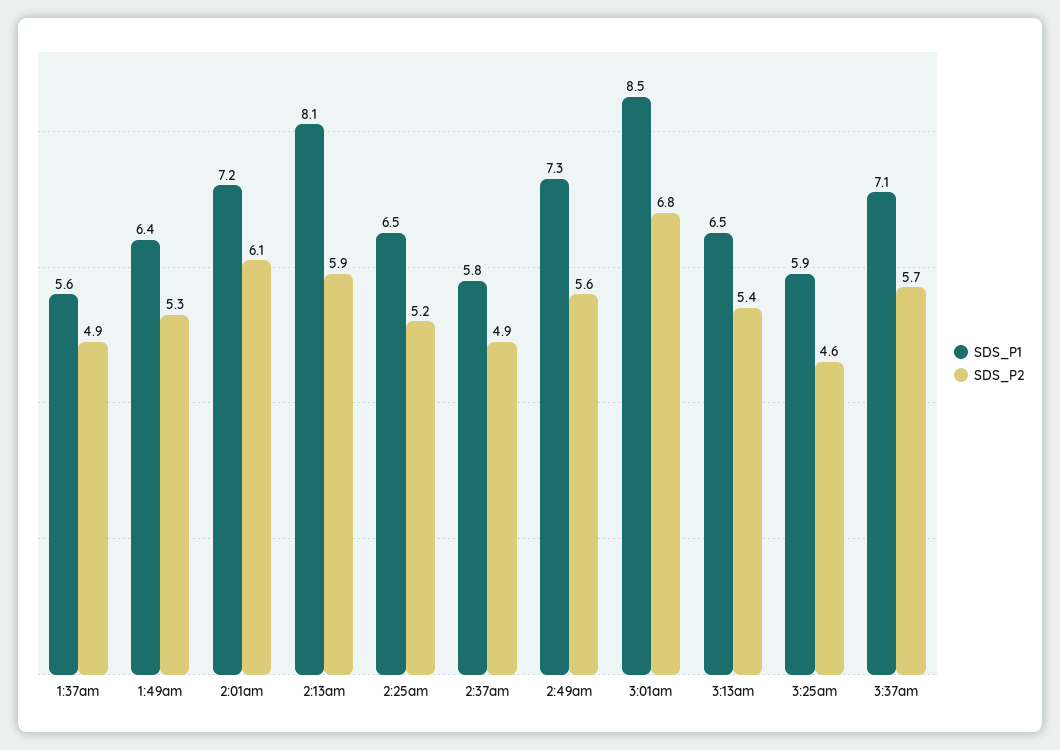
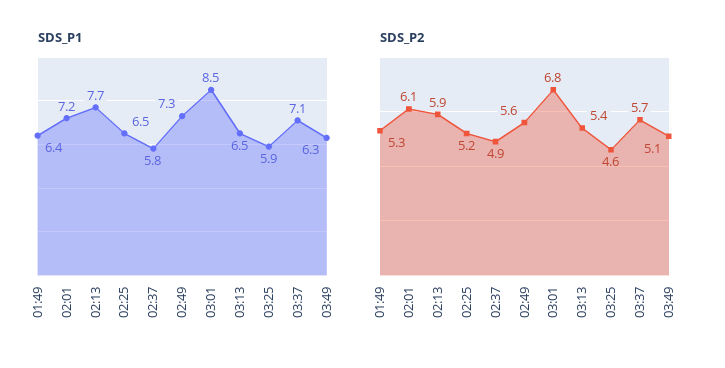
SDS_P1, 1:37am: 5.6 -> none
SDS_P2, 1:37am: 4.9 -> none
SDS_P1, 2:13am: 8.1 -> 7.7
SDS_P1, 03:49: none -> 6.3
SDS_P2, 03:49: none -> 5.1

